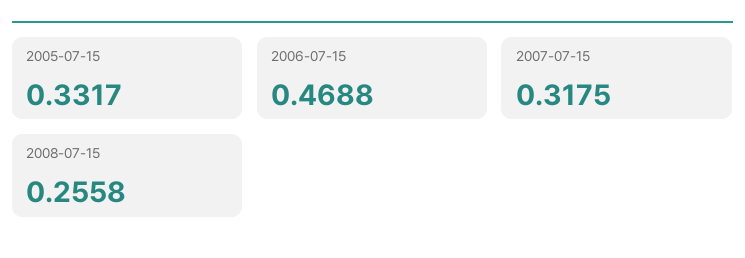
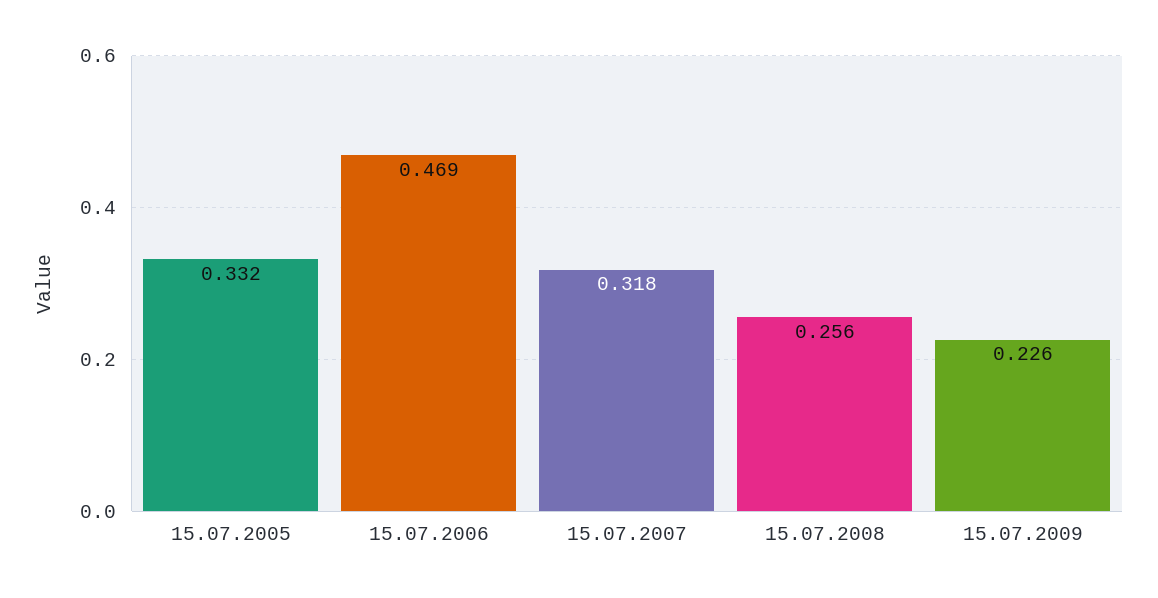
15.07.2009: none -> 0.226

